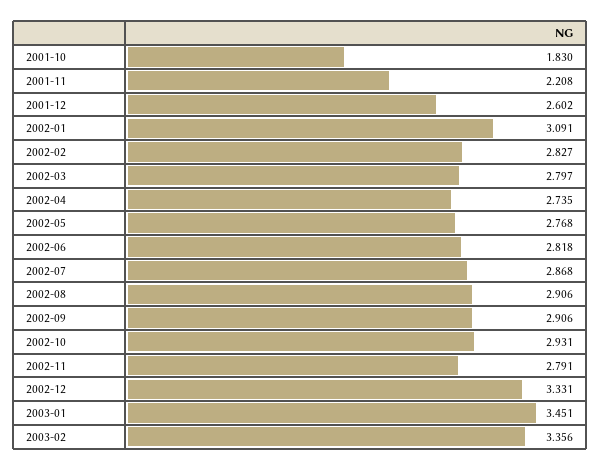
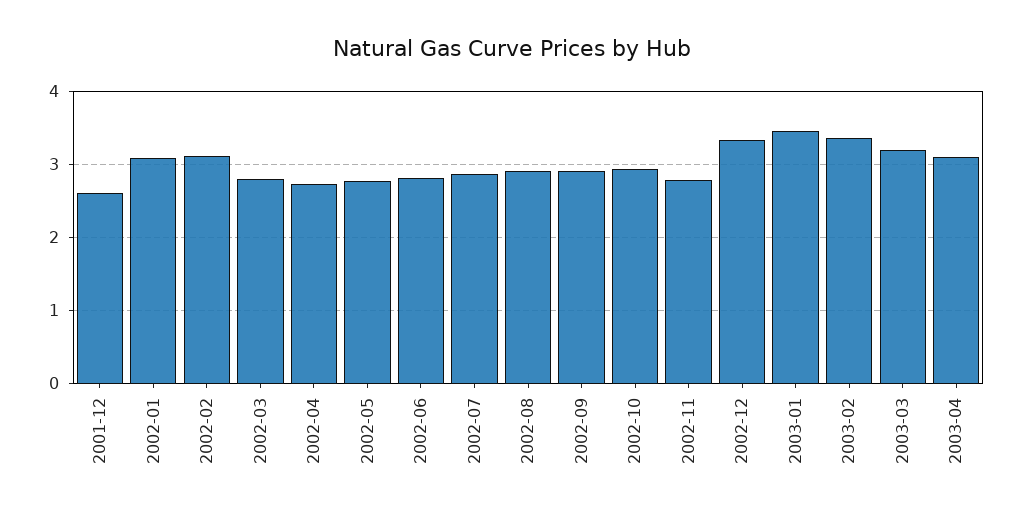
2001-10: 1.83 -> none
2001-11: 2.208 -> none
2002-02: 2.827 -> 3.1
2003-03: none -> 3.2
2003-04: none -> 3.1

